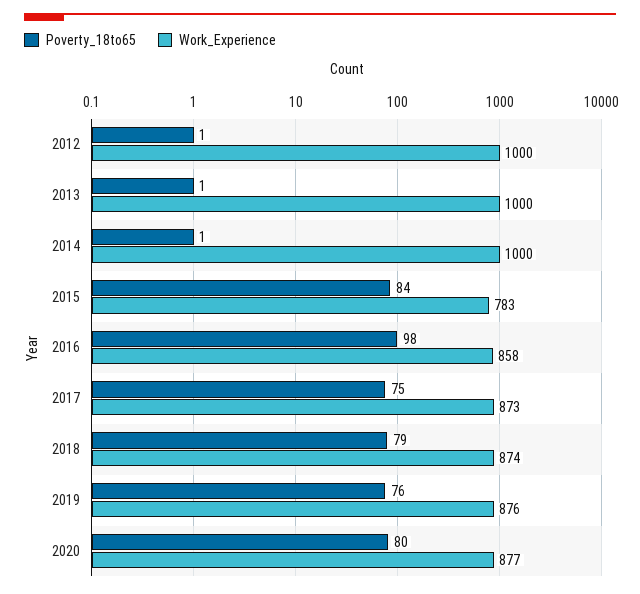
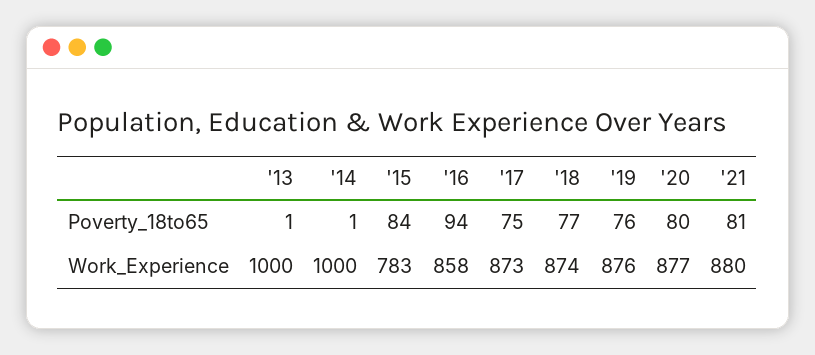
Poverty_18to65, 2012: 1 -> none
Work_Experience, 2012: 1000 -> none
Poverty_18to65, 2016: 98 -> 94
Poverty_18to65, 2018: 79 -> 77
Poverty_18to65, '21: none -> 81
Work_Experience, '21: none -> 880

